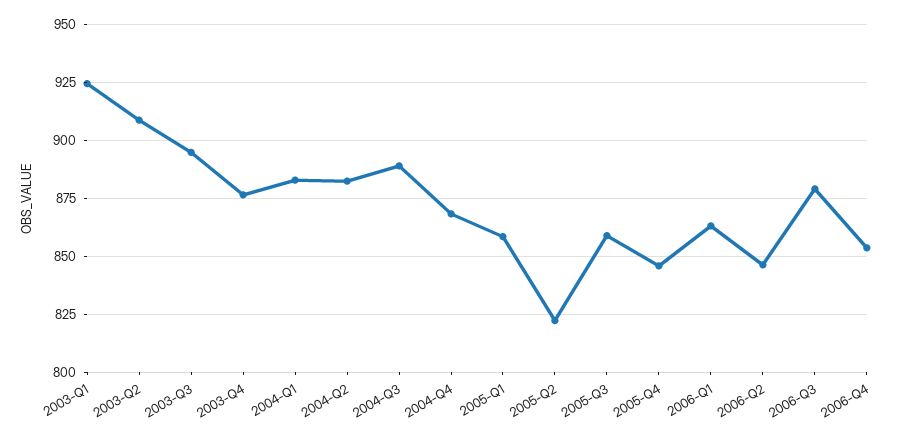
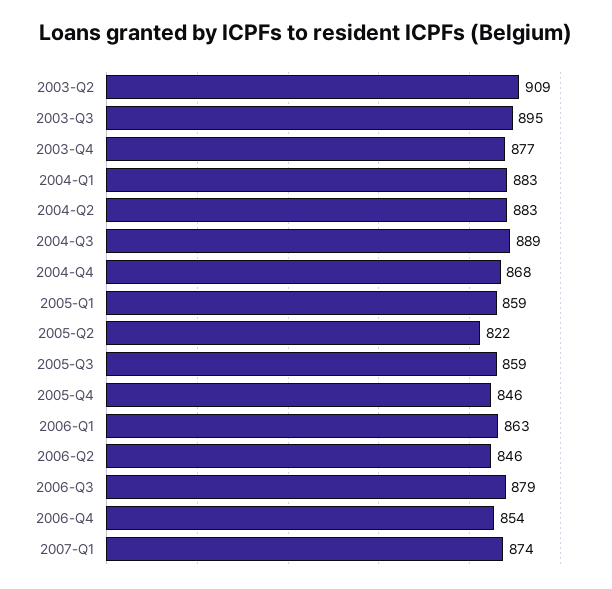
2003-Q1: 925 -> none
2007-Q1: none -> 874

